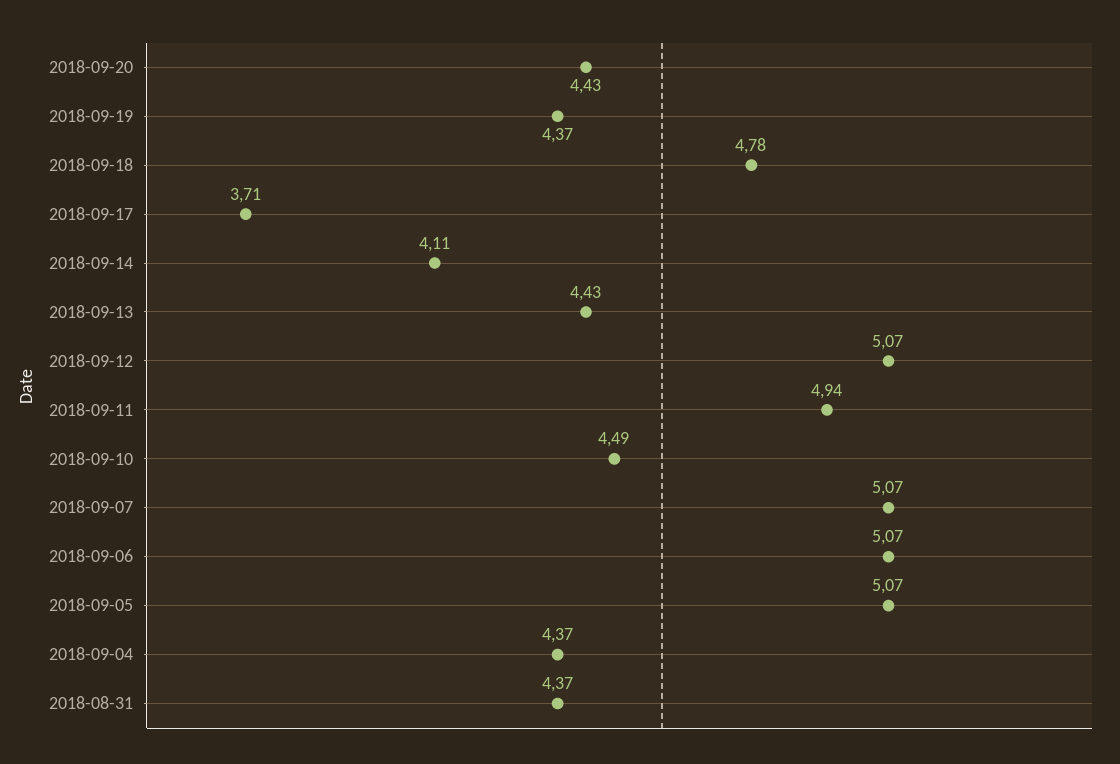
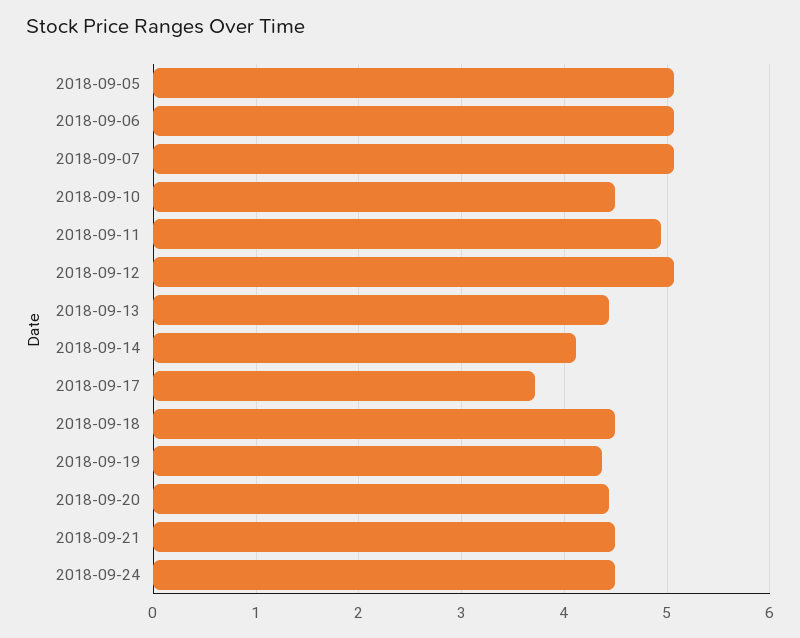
2018-09-18: 4.78 -> 4.5
2018-09-04: 4.37 -> none
2018-08-31: 4.37 -> none
2018-09-21: none -> 4.5
2018-09-24: none -> 4.5

